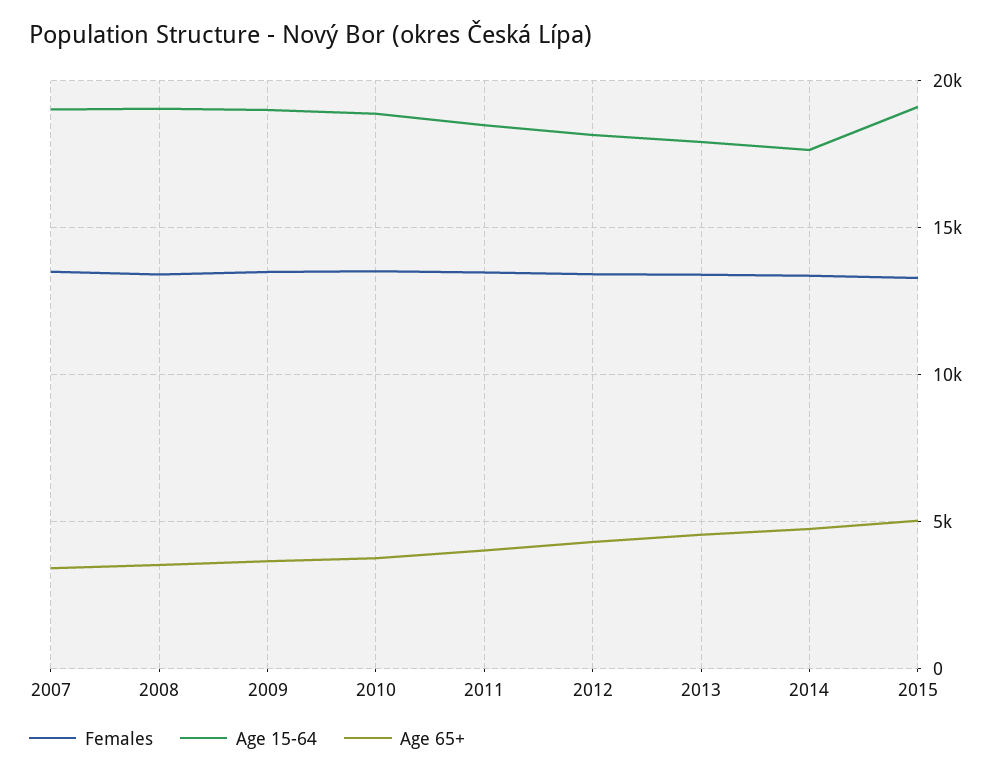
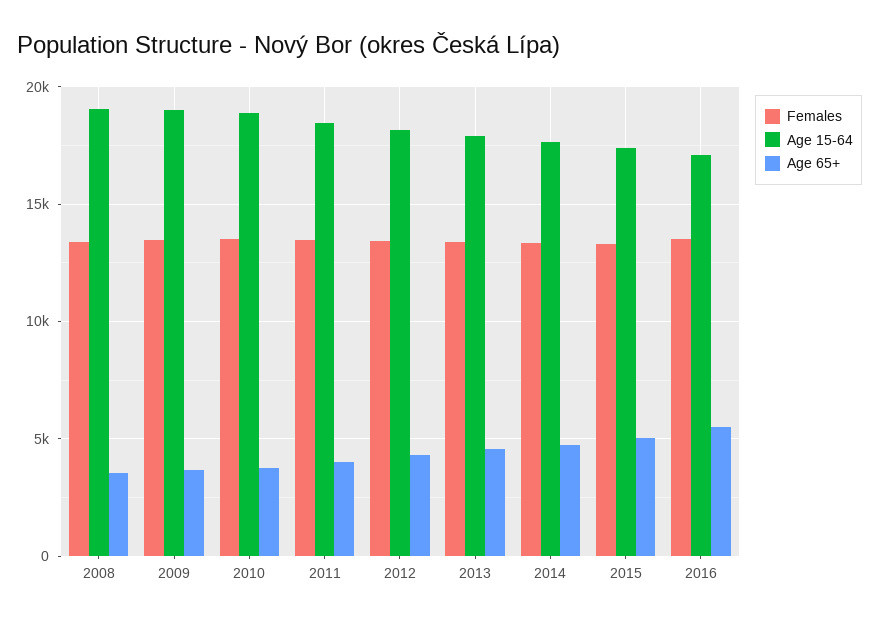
Females, 2007: 13500 -> none
Age 15-64, 2007: 19000 -> none
Age 65+, 2007: 3500 -> none
Age 15-64, 2015: 19000 -> 17500
Females, 2016: none -> 13500
Age 15-64, 2016: none -> 17000
Age 65+, 2016: none -> 5500

